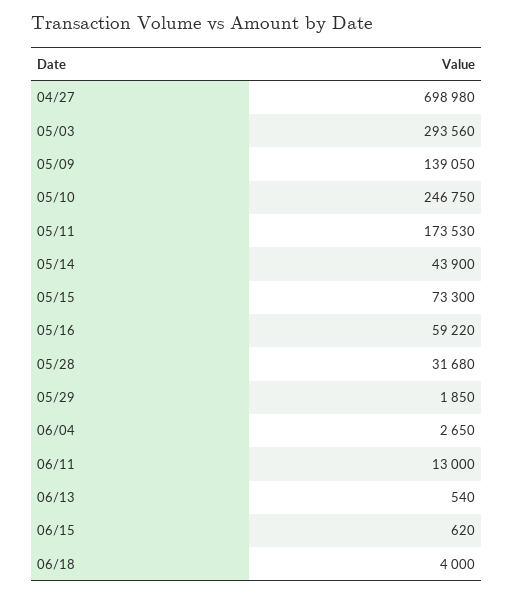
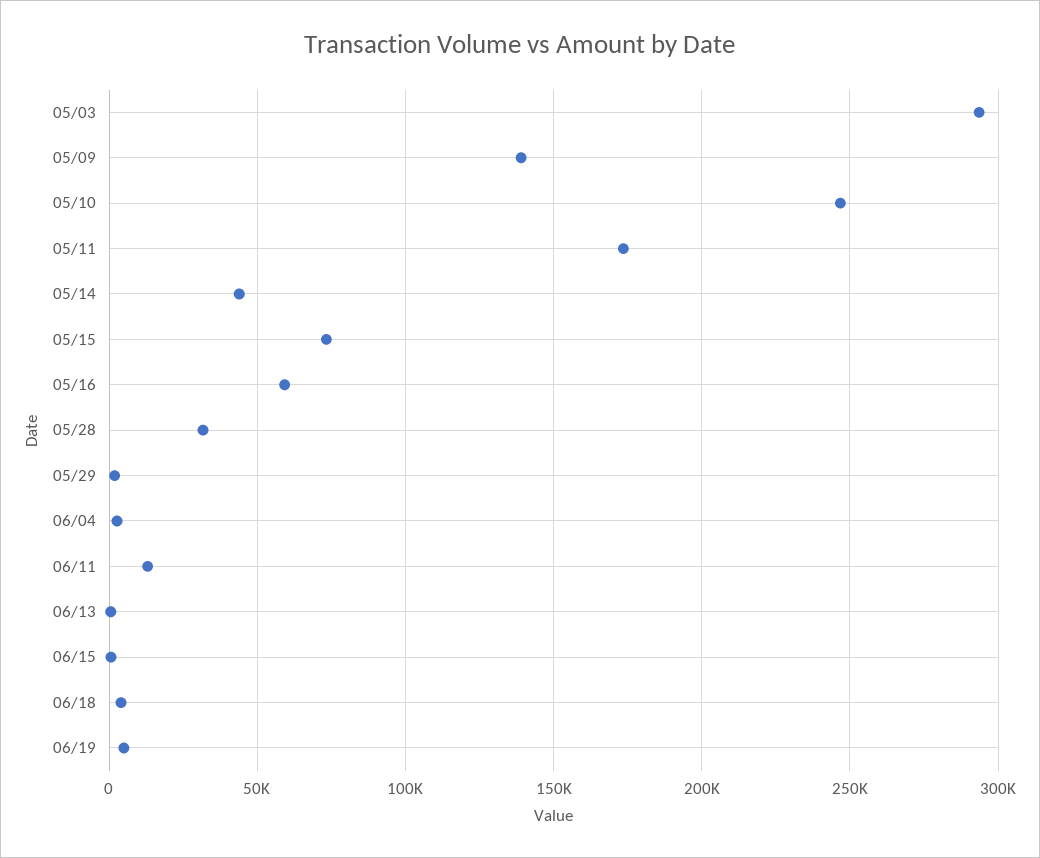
04/27: 698980 -> none
06/19: none -> 5000

